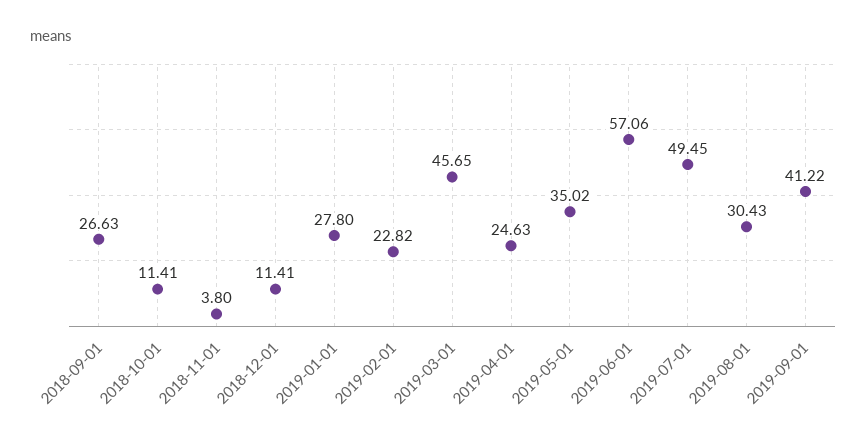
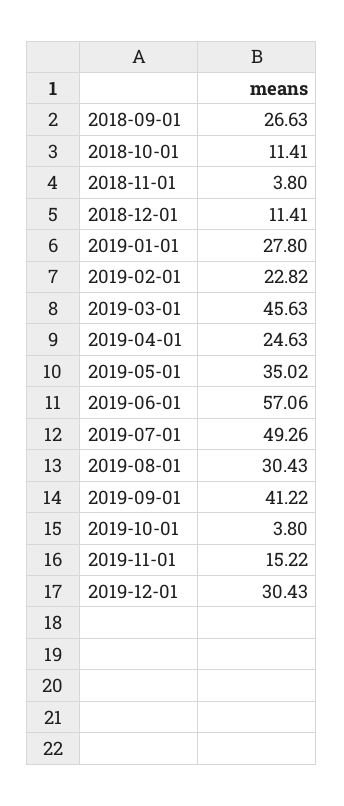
2019-03-01: 45.65 -> 45.63
2019-07-01: 49.45 -> 49.26
2019-10-01: none -> 3.8
2019-11-01: none -> 15.22
2019-12-01: none -> 30.43

